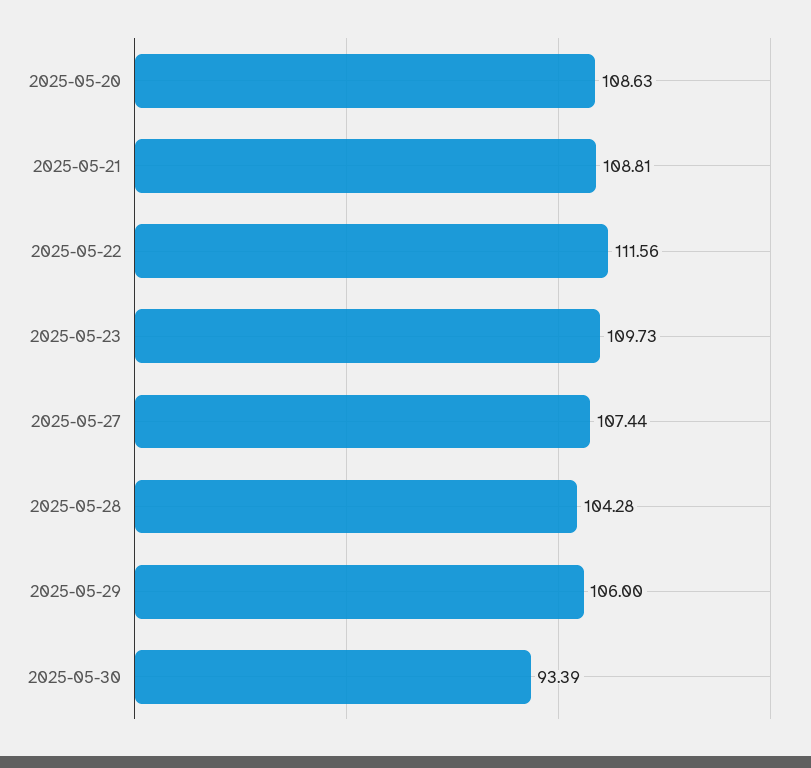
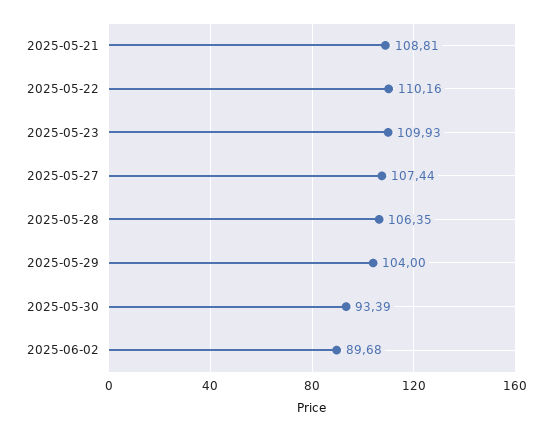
2025-05-20: 108.63 -> none
2025-05-22: 111.56 -> 110.16
2025-05-23: 109.73 -> 109.93
2025-05-28: 104.28 -> 106.35
2025-05-29: 106 -> 104
2025-06-02: none -> 89.68

